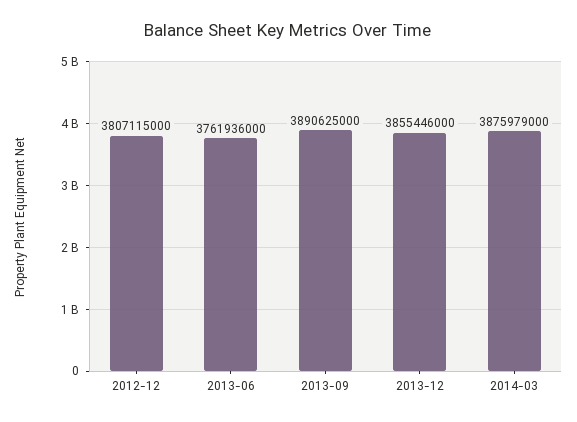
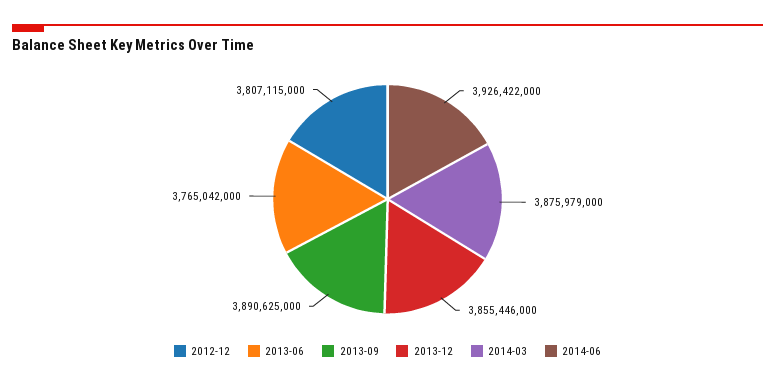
2013-06: 3761936000 -> 3765042000
2014-06: none -> 3926422000

